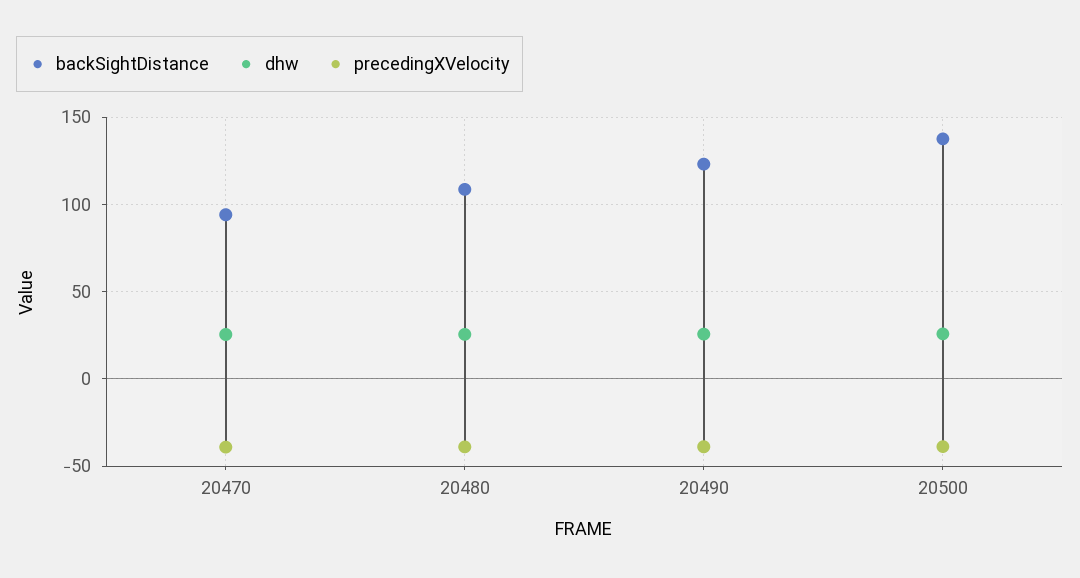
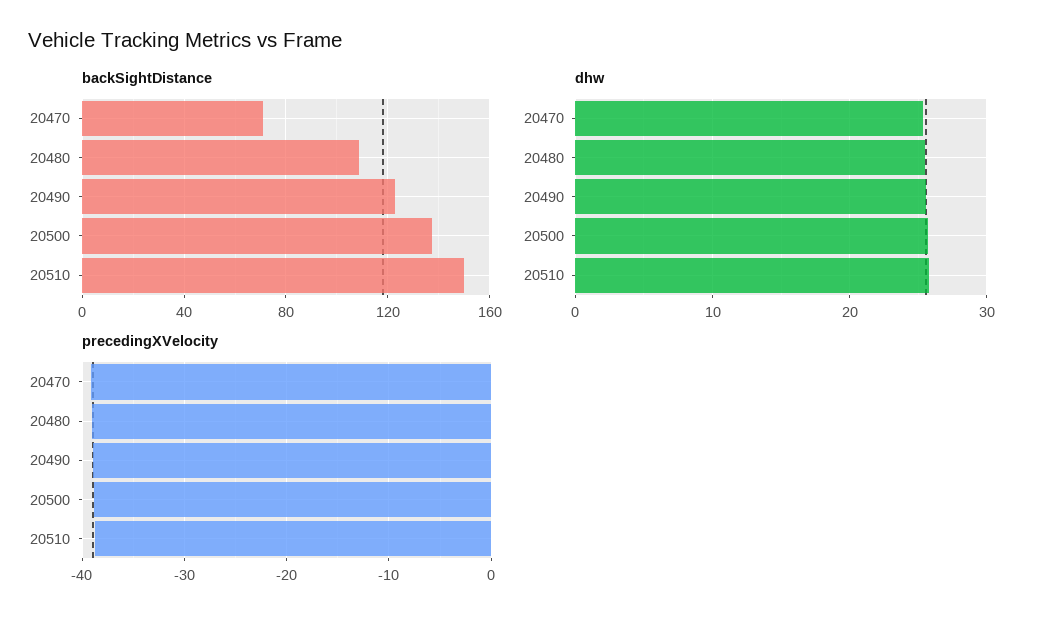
backSightDistance, 20470: 95 -> 70
backSightDistance, 20510: none -> 150
dhw, 20510: none -> 26
precedingXVelocity, 20510: none -> -39

